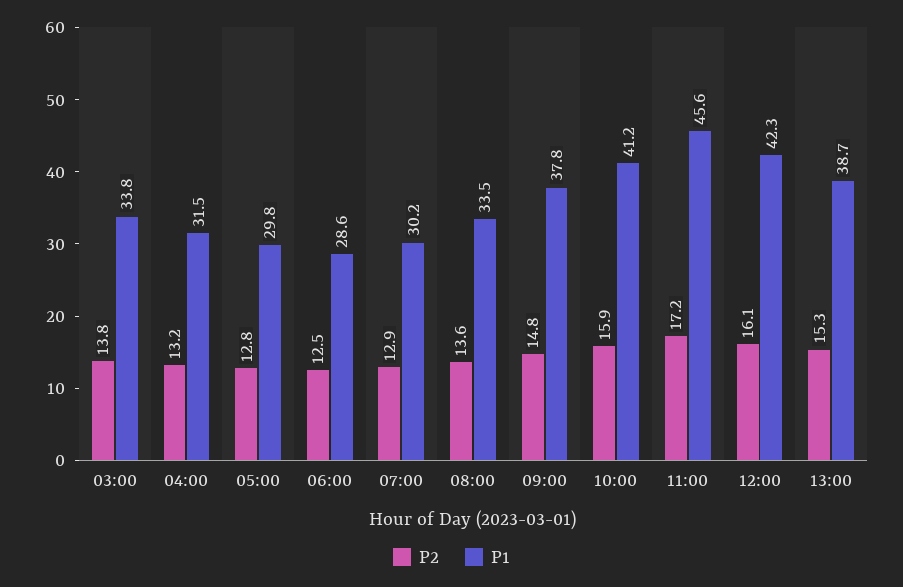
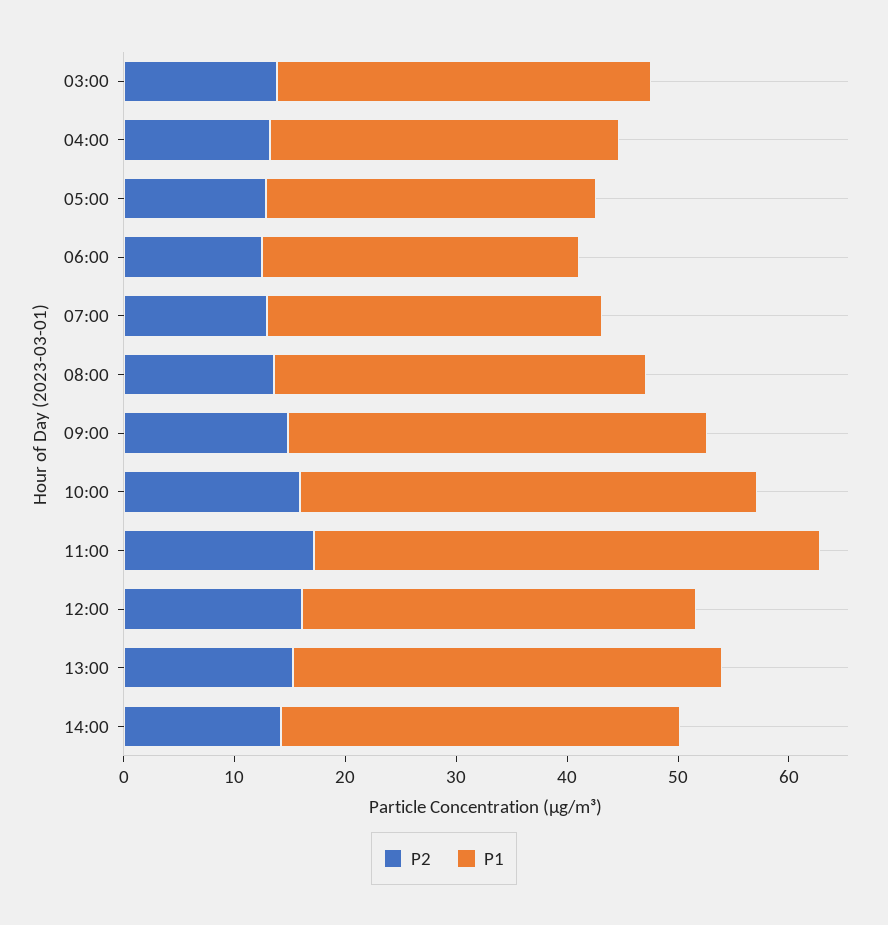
P1, 12:00: 42.3 -> 36
P2, 14:00: none -> 14
P1, 14:00: none -> 36

